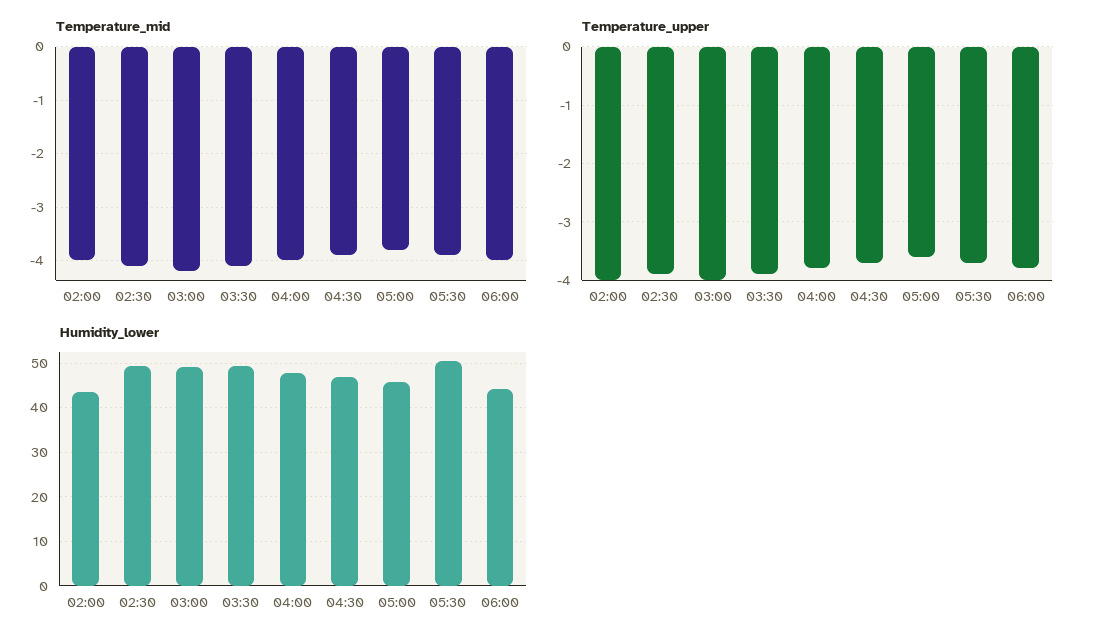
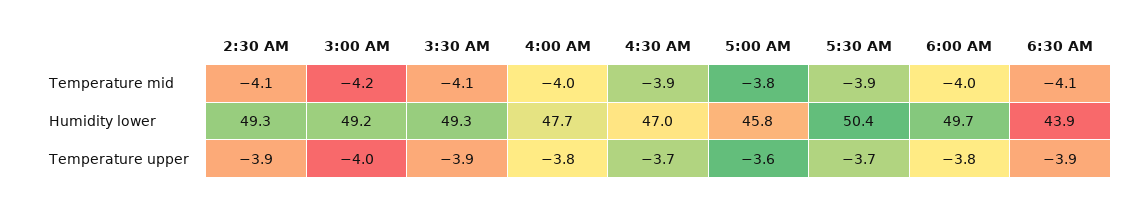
Temperature_mid, 02:00: -4 -> none
Temperature_upper, 02:00: -4 -> none
Humidity_lower, 02:00: 44 -> none
Humidity_lower, 06:00: 44 -> 49.7
Temperature_mid, 6:30 AM: none -> -4.1
Humidity_lower, 6:30 AM: none -> 43.9
Temperature_upper, 6:30 AM: none -> -3.9

